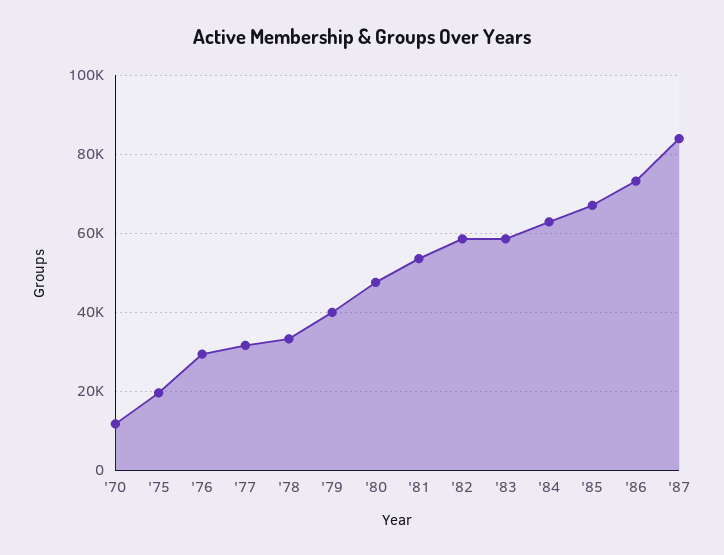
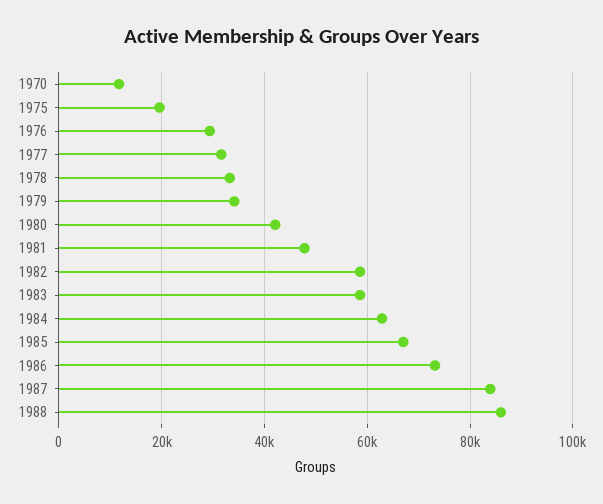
'79: 40000 -> 34000
'80: 48000 -> 42000
'81: 54000 -> 48000
1988: none -> 86000

